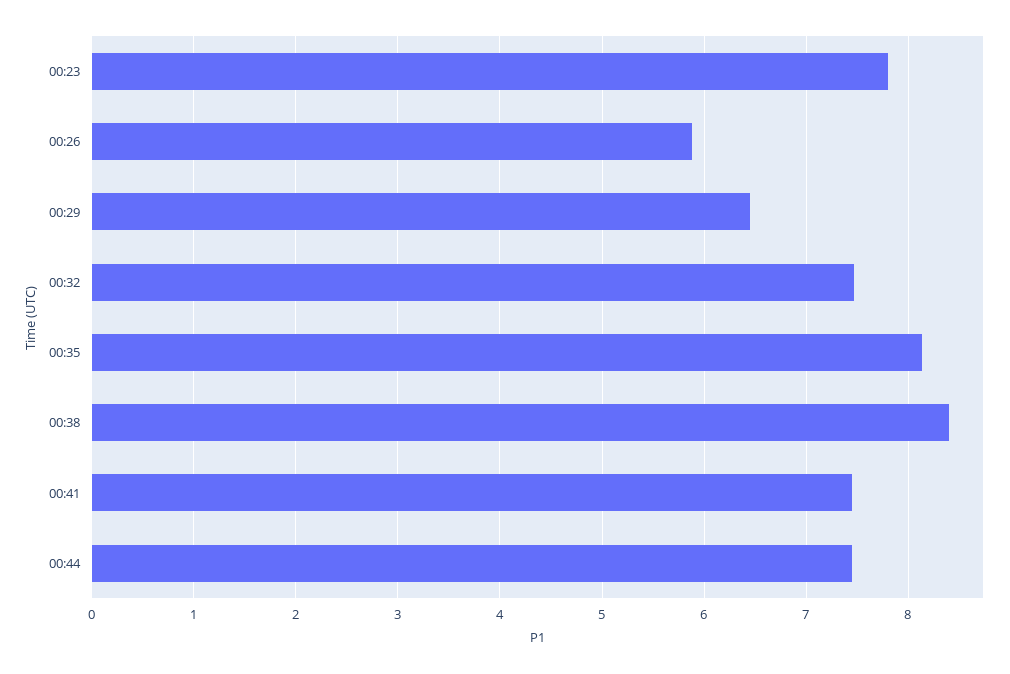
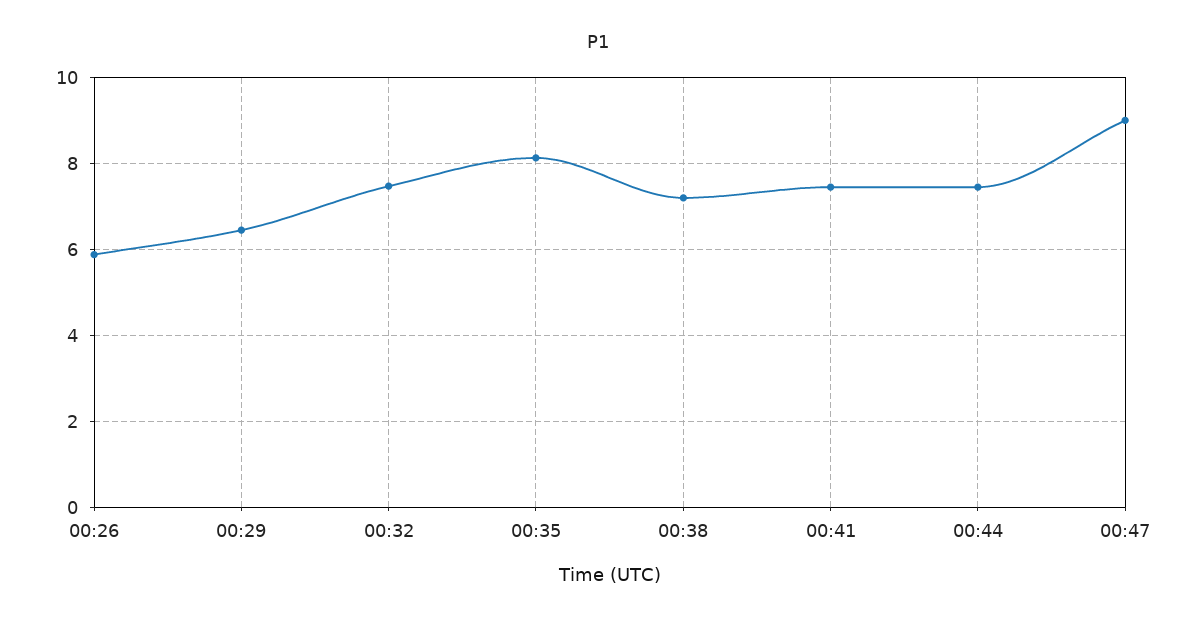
00:23: 7.8 -> none
00:38: 8.4 -> 7.2
00:47: none -> 9

